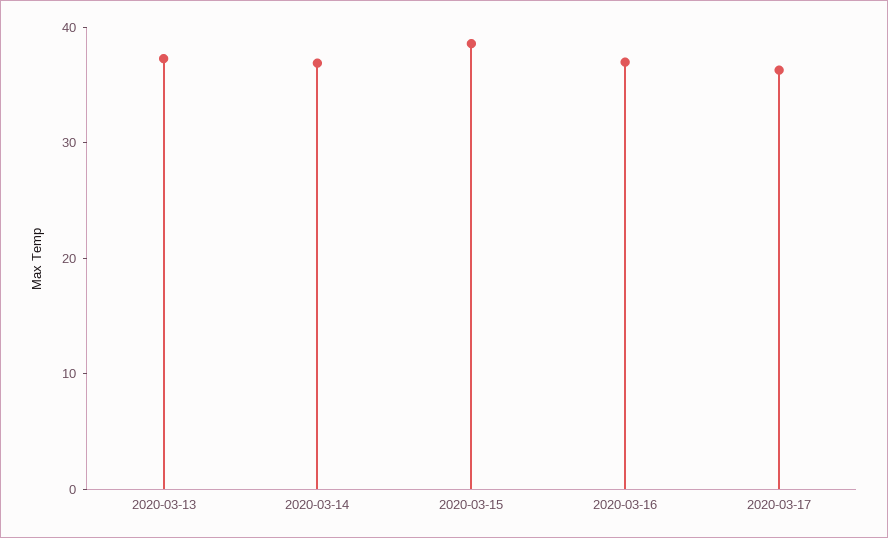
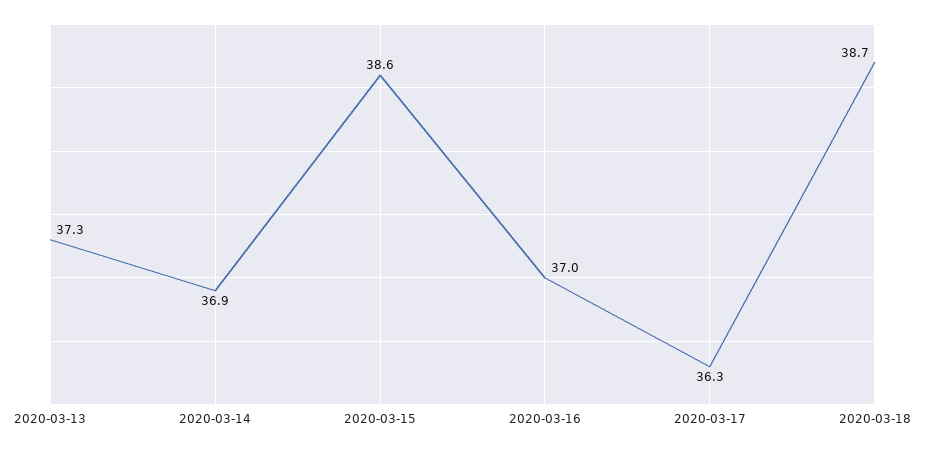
2020-03-18: none -> 38.7

